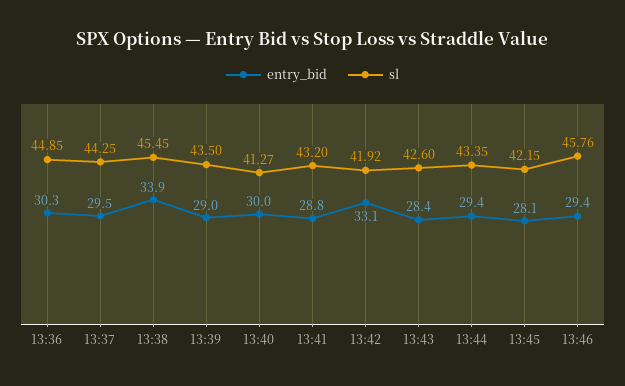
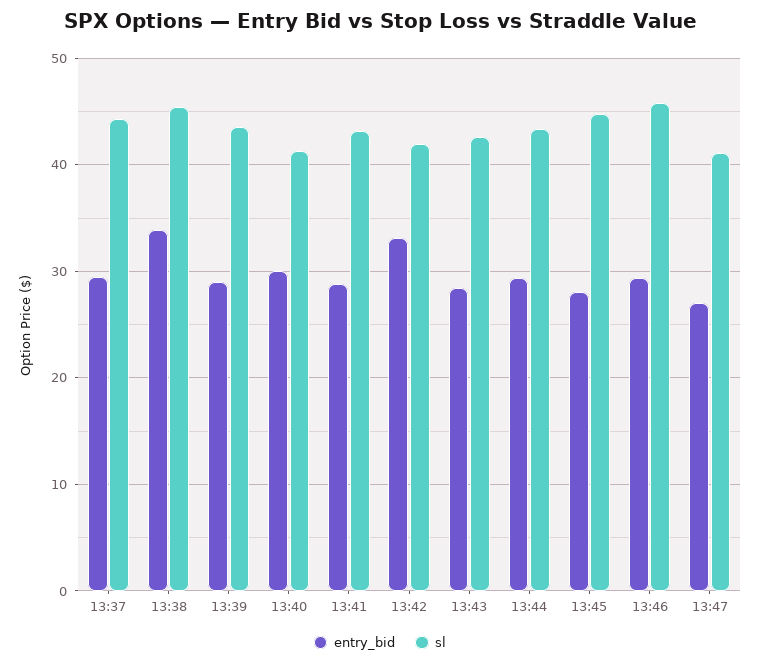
entry_bid, 13:36: 30.3 -> none
sl, 13:36: 44.85 -> none
sl, 13:45: 42.15 -> 45
entry_bid, 13:47: none -> 27
sl, 13:47: none -> 41

